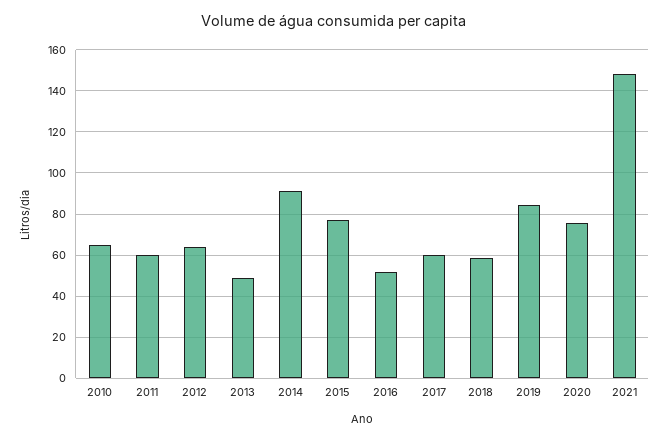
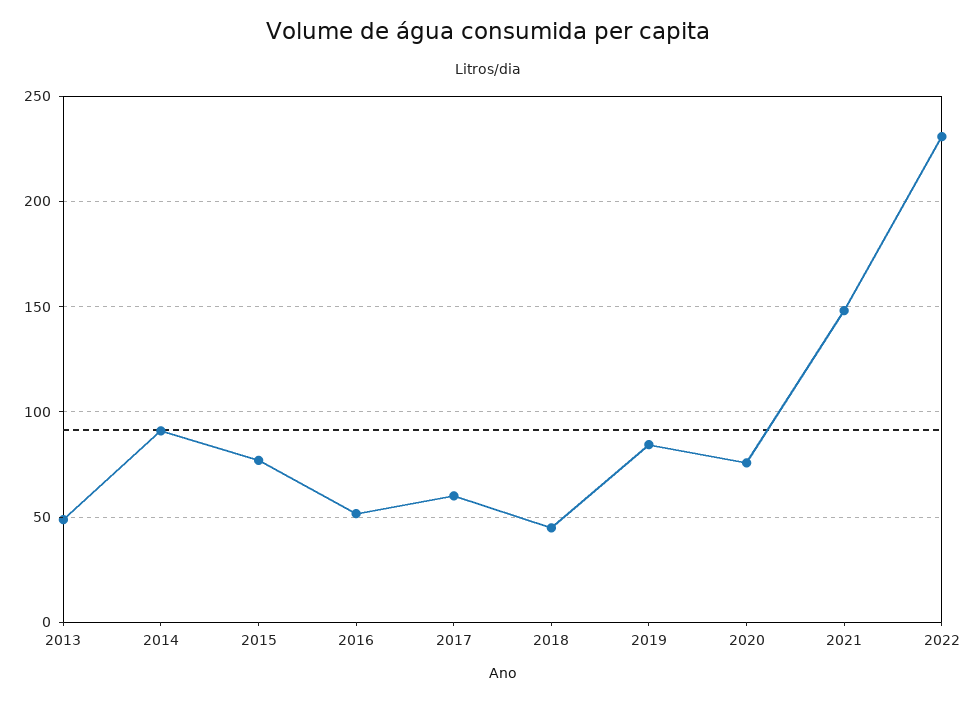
2010: 65 -> none
2011: 60 -> none
2012: 65 -> none
2018: 60 -> 45
2022: none -> 230

